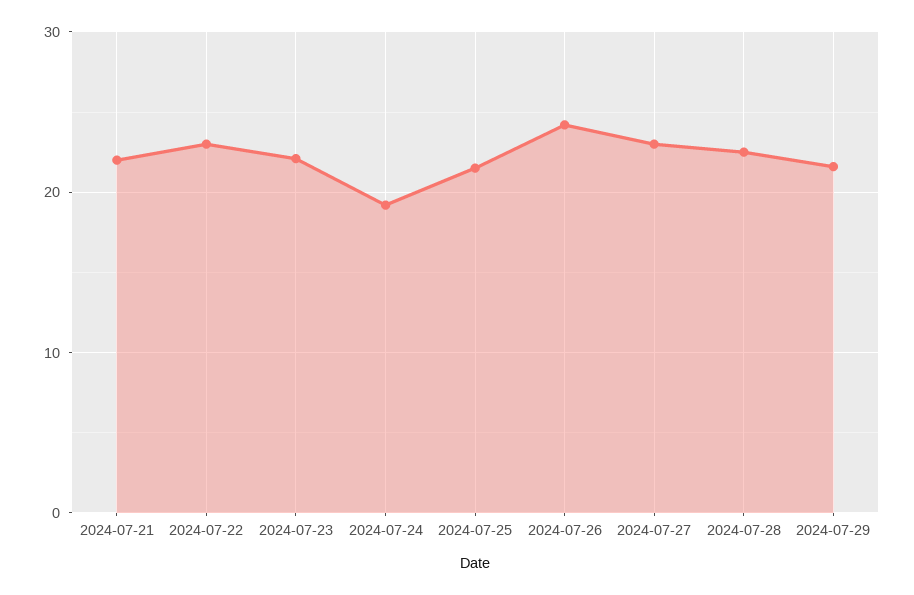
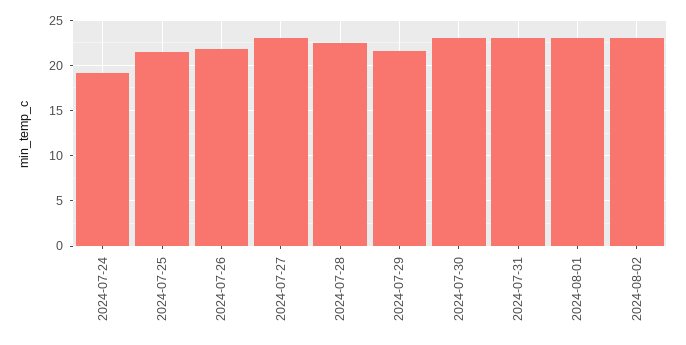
2024-07-21: 22 -> none
2024-07-22: 23 -> none
2024-07-23: 22 -> none
2024-07-26: 24 -> 22
2024-07-30: none -> 23
2024-07-31: none -> 23
2024-08-01: none -> 23
2024-08-02: none -> 23

